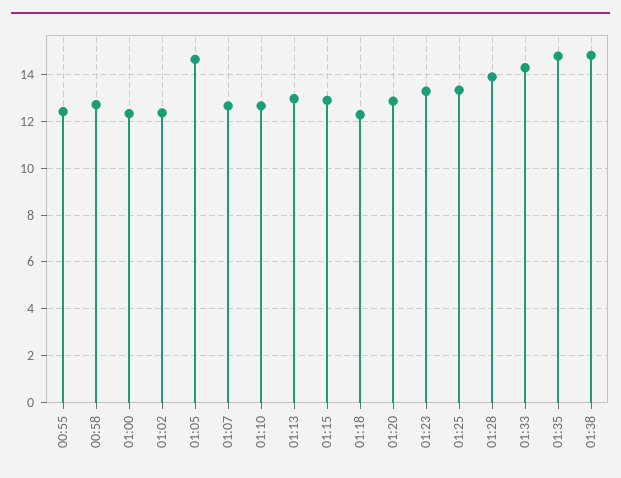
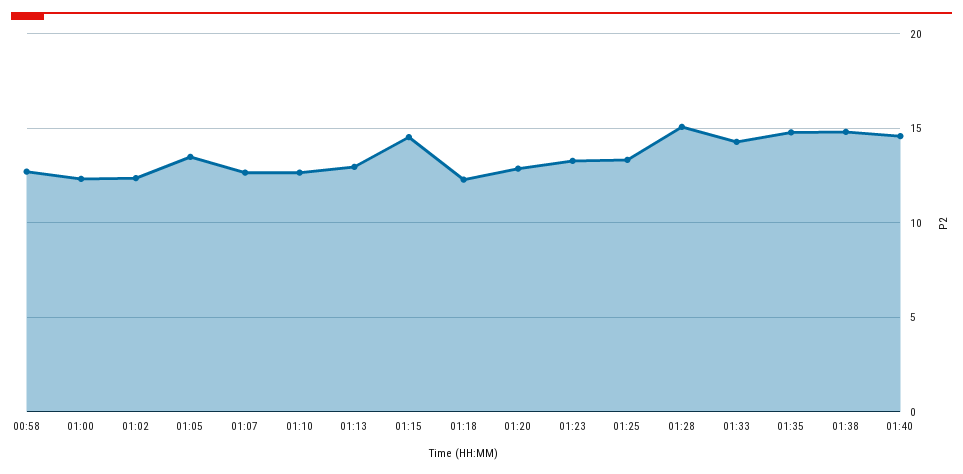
00:55: 12.5 -> none
01:05: 14.5 -> 13.5
01:15: 13 -> 14.5
01:28: 14 -> 15
01:40: none -> 14.5

